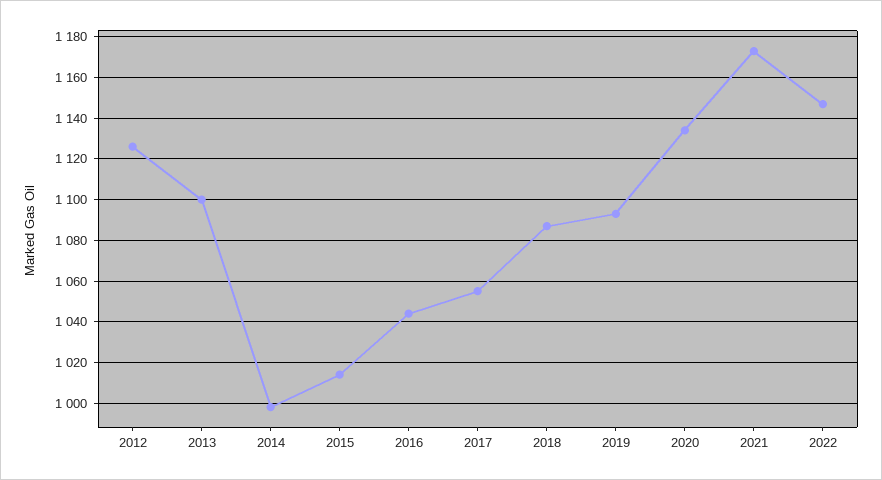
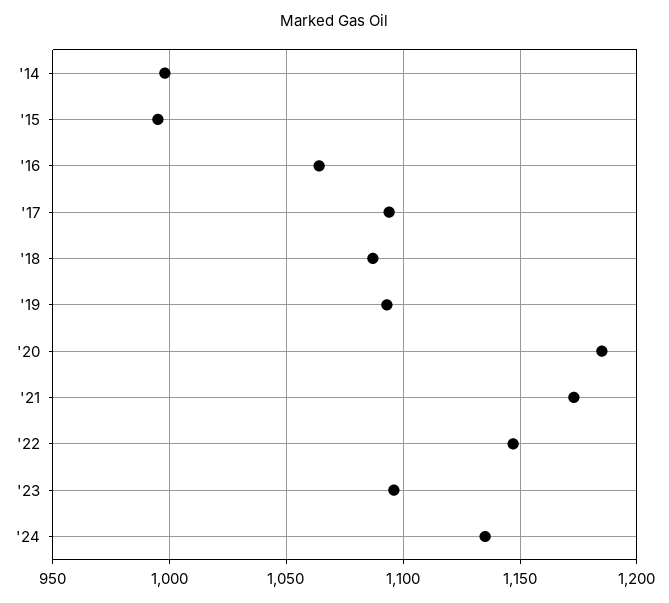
2012: 1125 -> none
2013: 1100 -> none
2015: 1015 -> 995
2016: 1045 -> 1065
2017: 1055 -> 1095
2020: 1135 -> 1185
'23: none -> 1095
'24: none -> 1135

